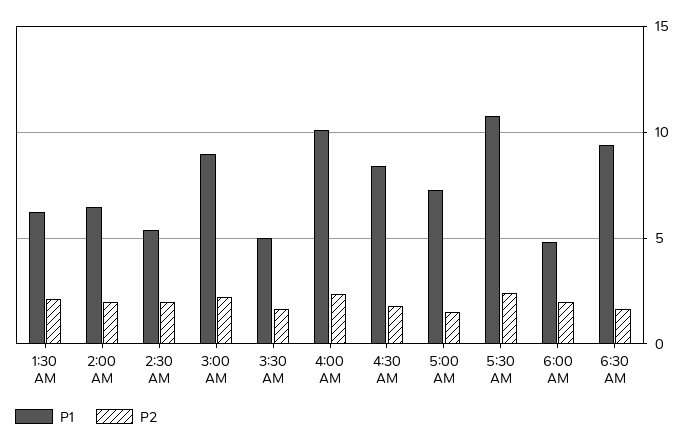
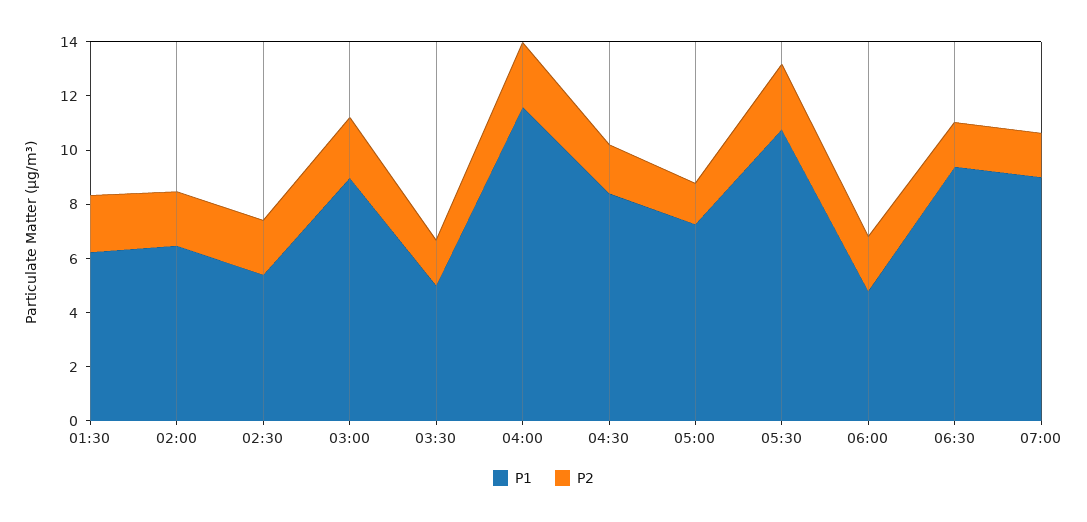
P1, 4:00 AM: 10 -> 11.5
P1, 07:00: none -> 9
P2, 07:00: none -> 1.5

